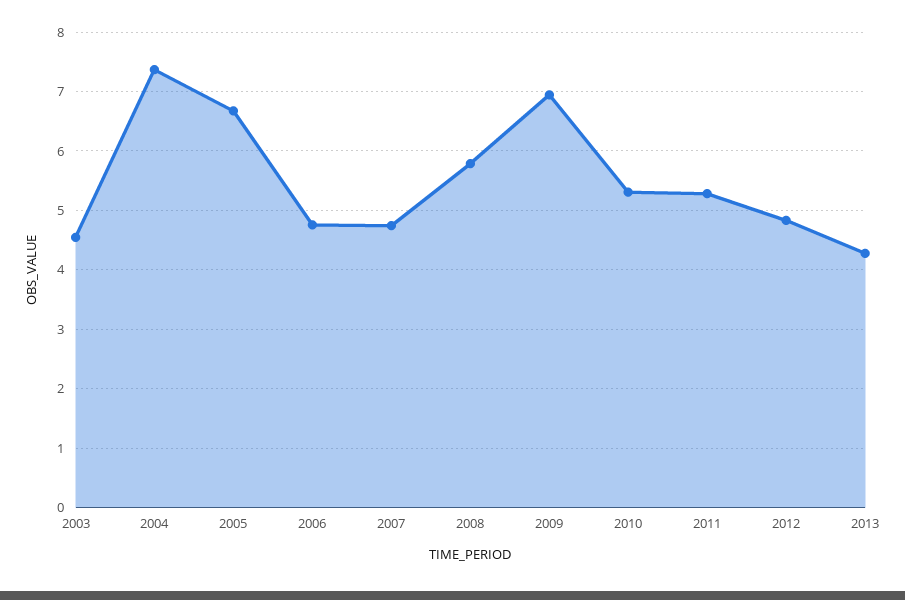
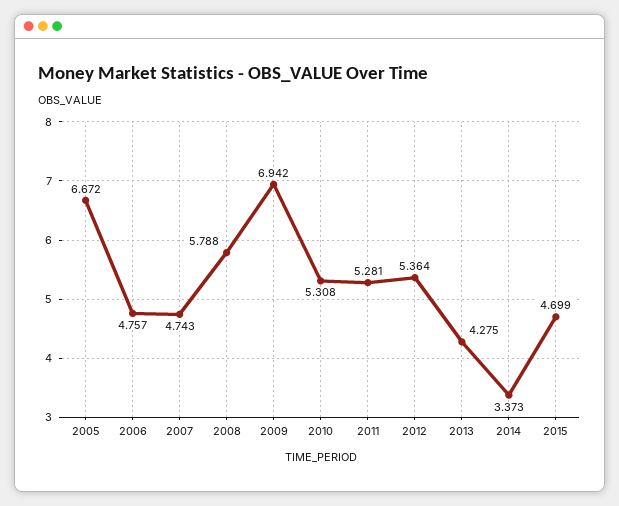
2003: 4.6 -> none
2004: 7.4 -> none
2012: 4.8 -> 5.364
2014: none -> 3.373
2015: none -> 4.699

